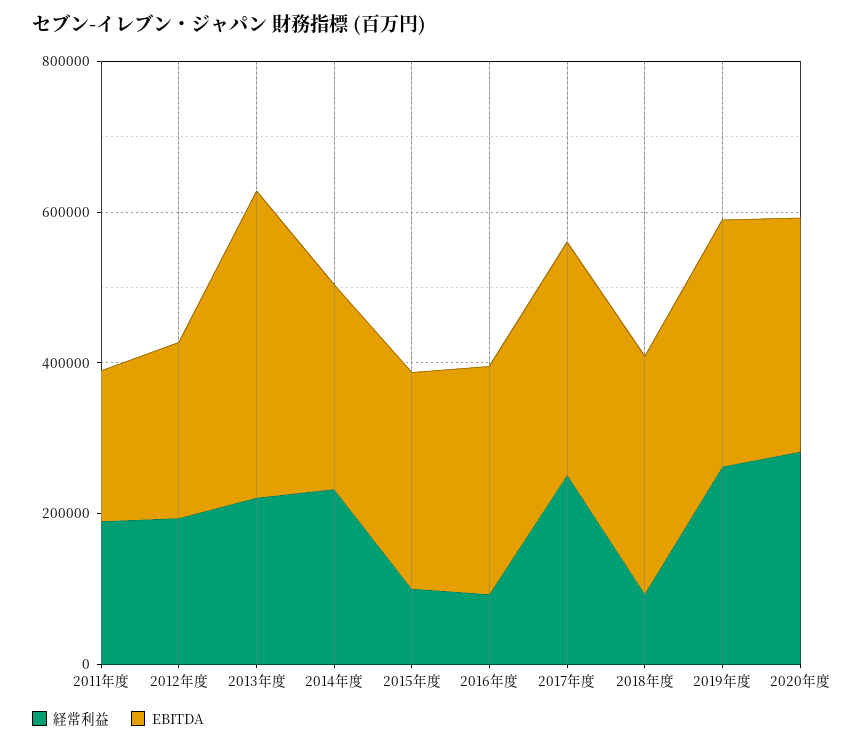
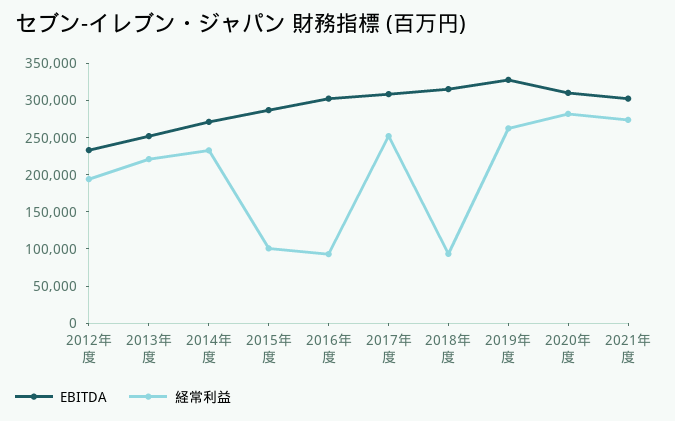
経常利益, 2011年度: 200000 -> none
EBITDA, 2011年度: 200000 -> none
EBITDA, 2013年度: 400000 -> 250000
EBITDA, 2021年度: none -> 300000
経常利益, 2021年度: none -> 275000

